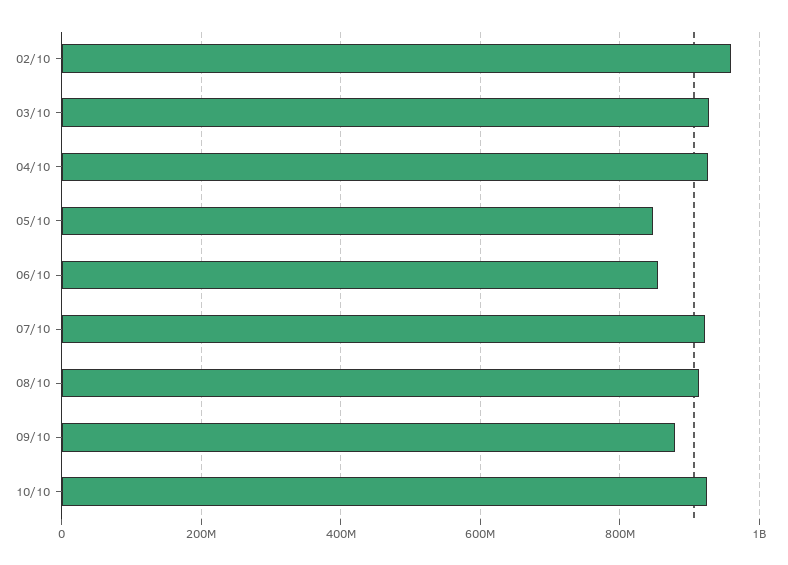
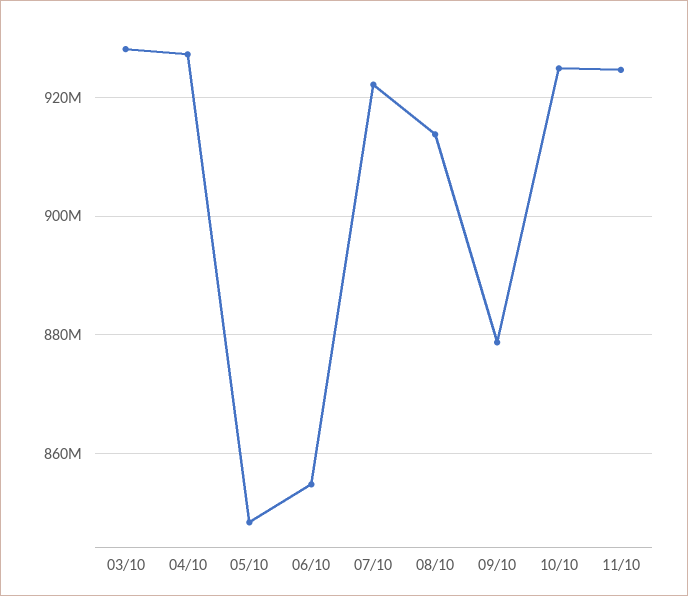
02/10: 960000000 -> none
11/10: none -> 924000000

